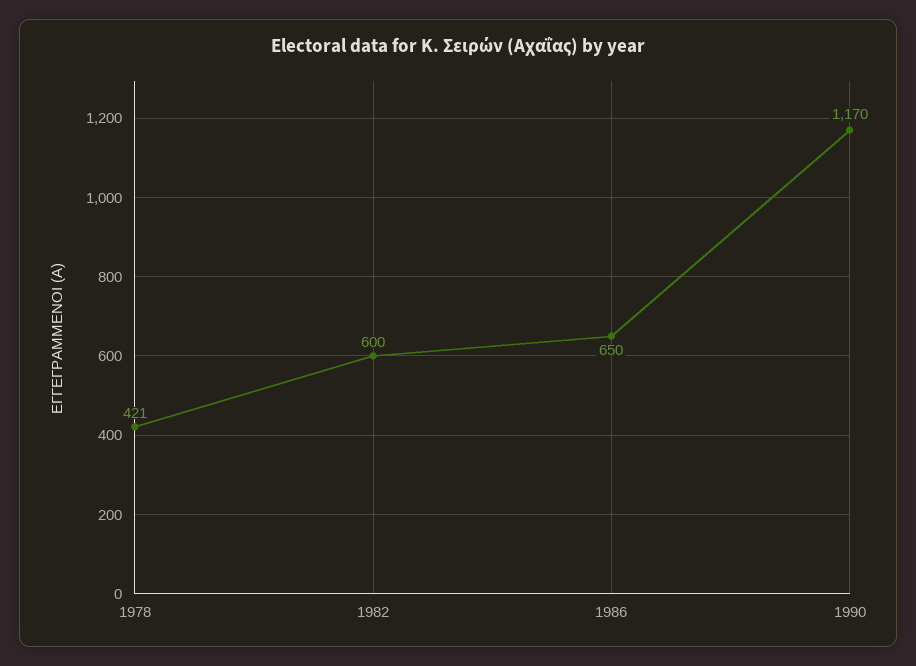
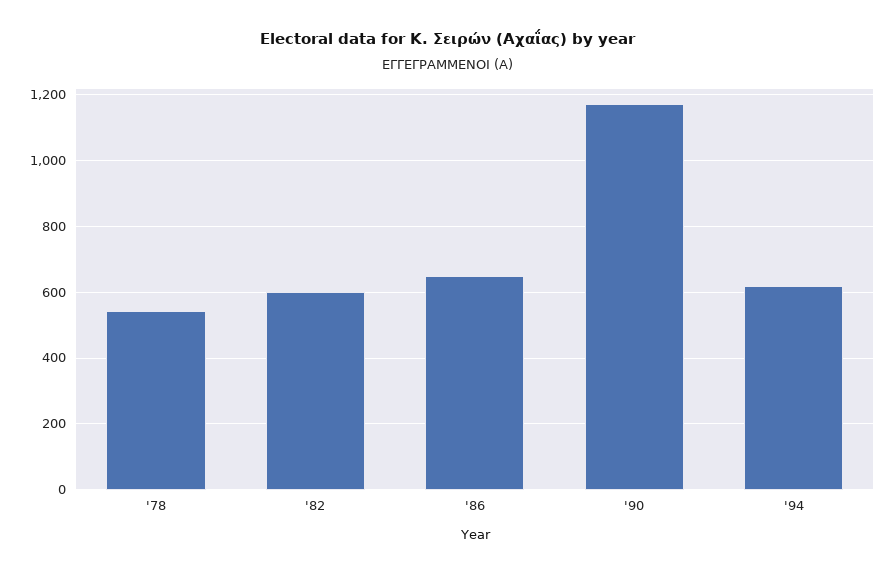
1978: 421 -> 540
'94: none -> 620

